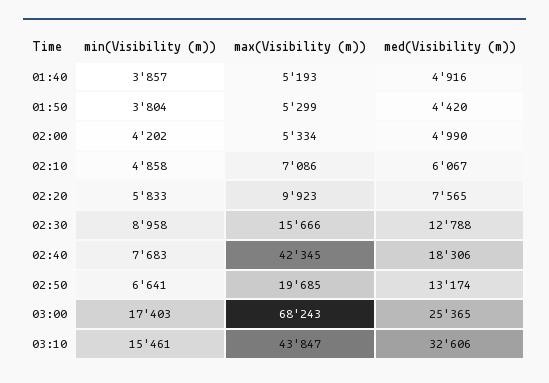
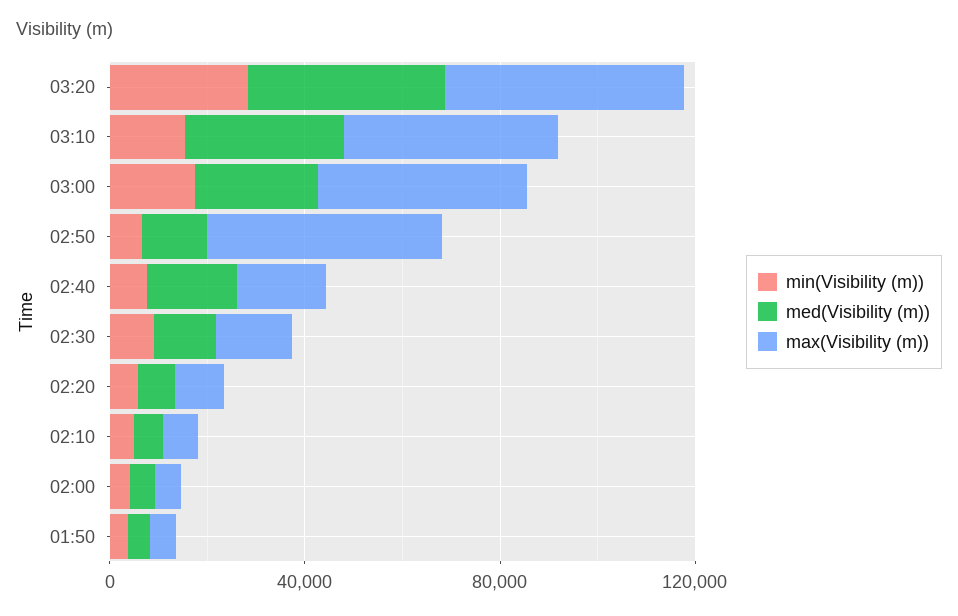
min(Visibility (m)), 01:40: 3857 -> none
max(Visibility (m)), 01:40: 5193 -> none
med(Visibility (m)), 01:40: 4916 -> none
max(Visibility (m)), 02:40: 42345 -> 20000
max(Visibility (m)), 02:50: 19685 -> 50000
max(Visibility (m)), 03:00: 68243 -> 40000
min(Visibility (m)), 03:20: none -> 30000
med(Visibility (m)), 03:20: none -> 40000
max(Visibility (m)), 03:20: none -> 50000

